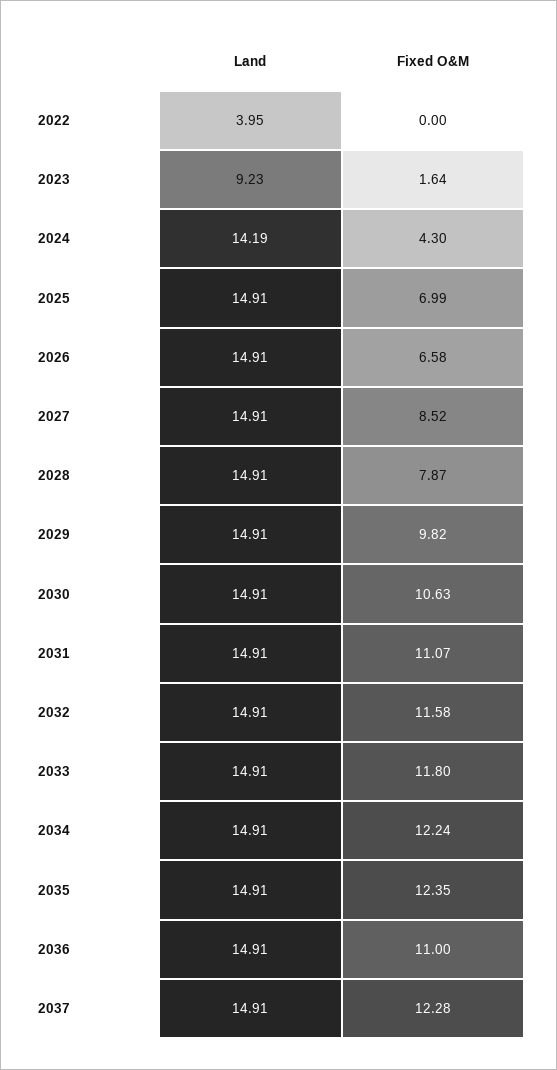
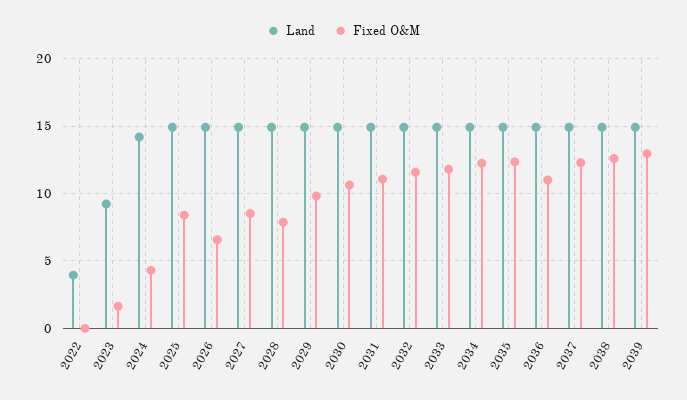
Fixed O&M, 2025: 6.99 -> 8.5
Land, 2038: none -> 15
Fixed O&M, 2038: none -> 12.5
Land, 2039: none -> 15
Fixed O&M, 2039: none -> 13

